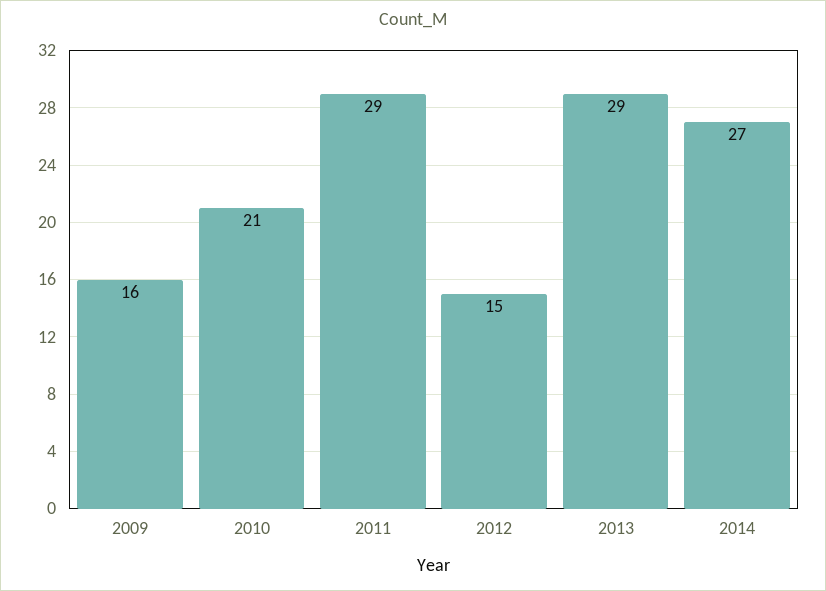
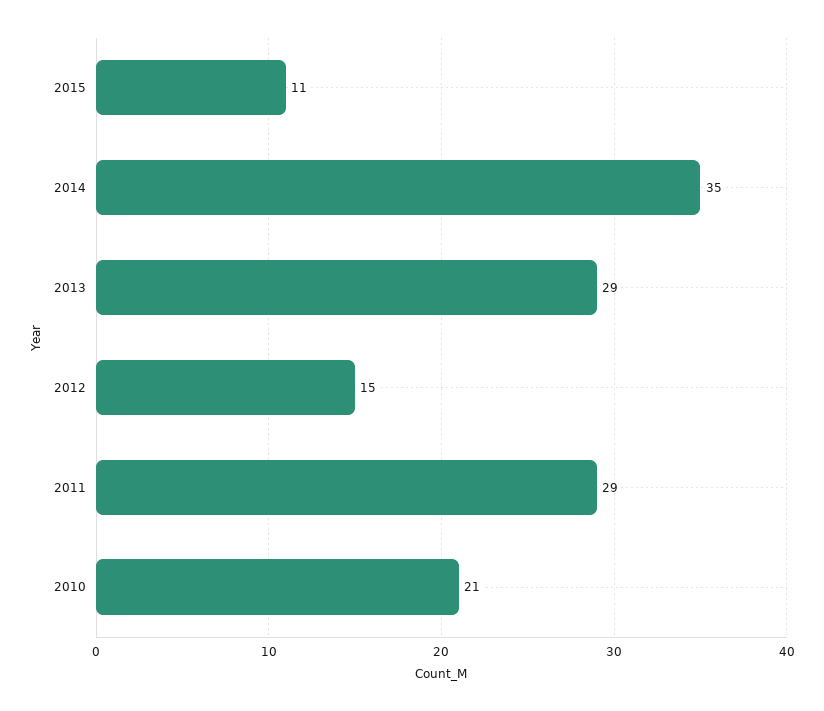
2009: 16 -> none
2014: 27 -> 35
2015: none -> 11

